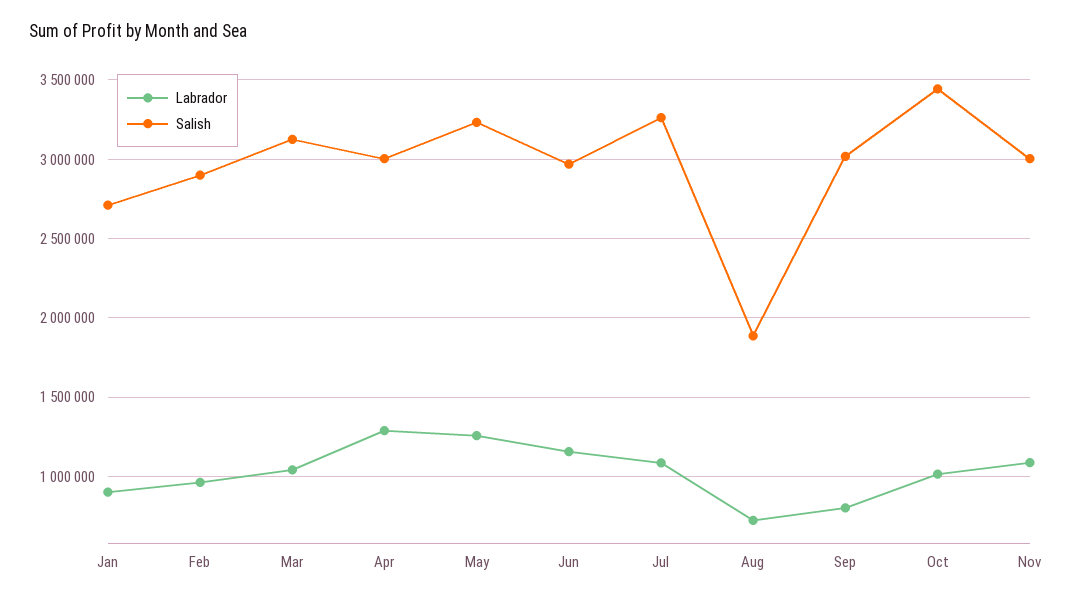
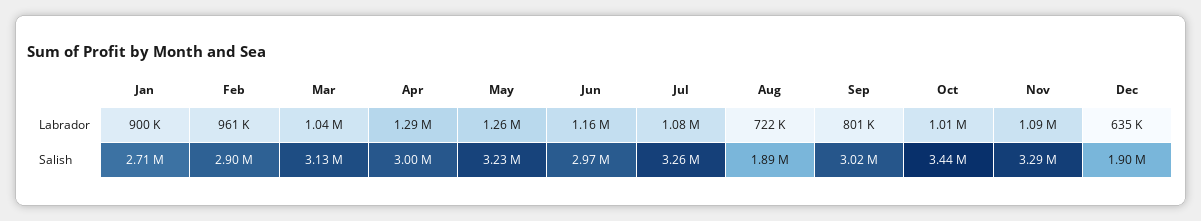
Salish, Nov: 3000000 -> 3290000
Labrador, Dec: none -> 635000
Salish, Dec: none -> 1900000

